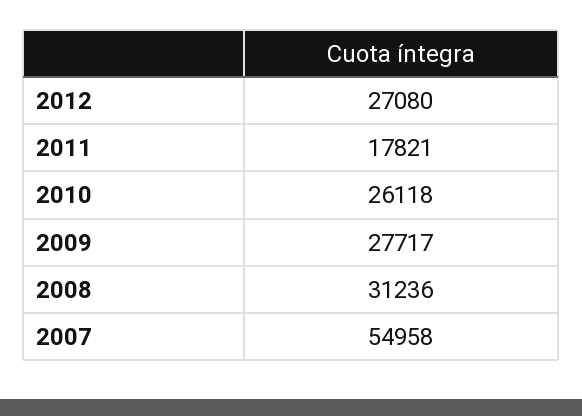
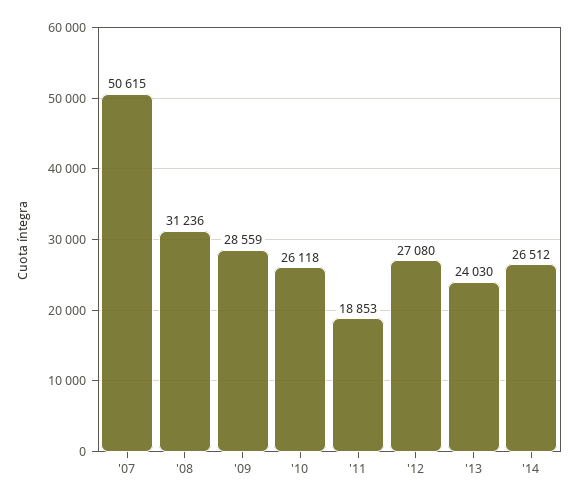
2011: 17821 -> 18853
2009: 27717 -> 28559
2007: 54958 -> 50615
'13: none -> 24030
'14: none -> 26512

